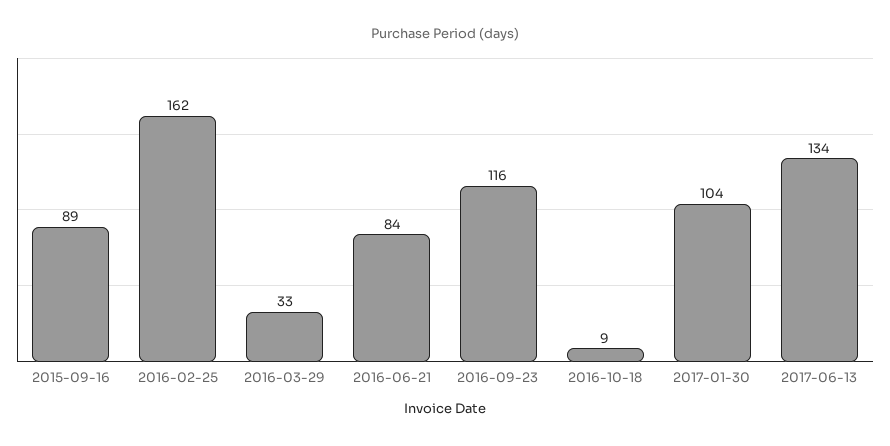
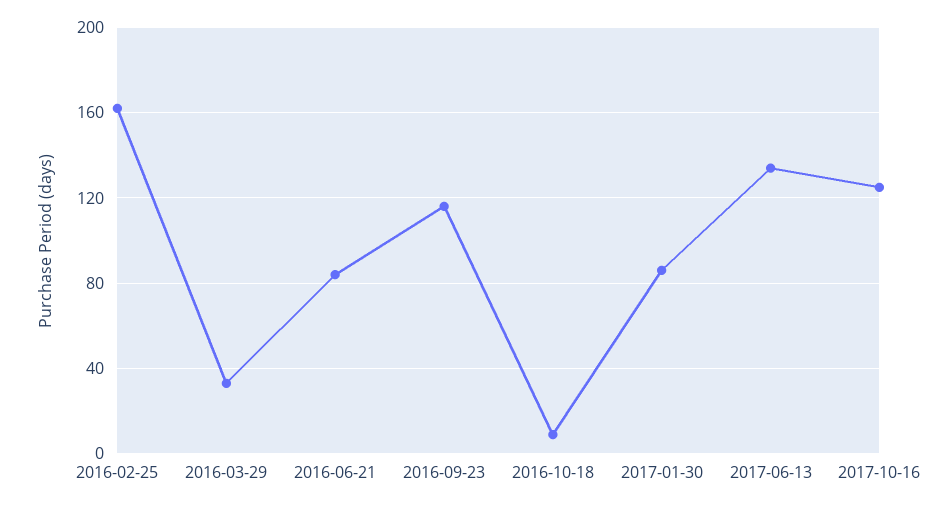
2015-09-16: 89 -> none
2017-01-30: 104 -> 85
2017-10-16: none -> 125

